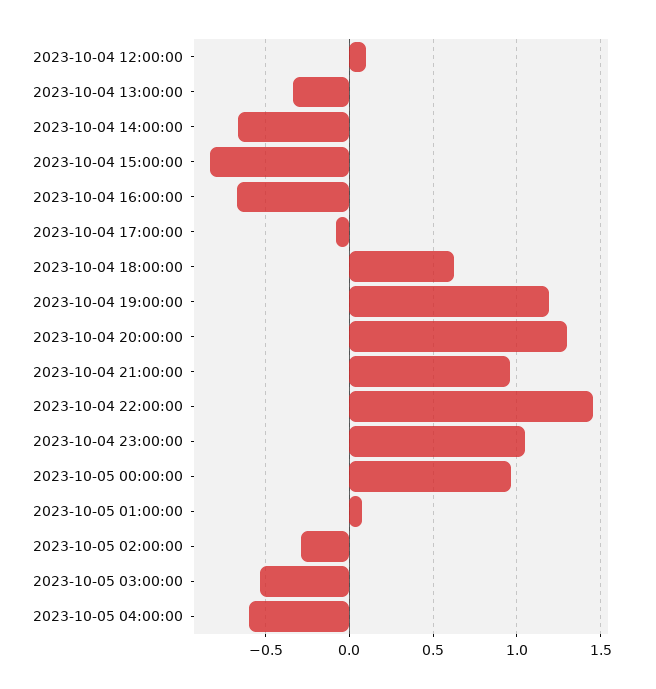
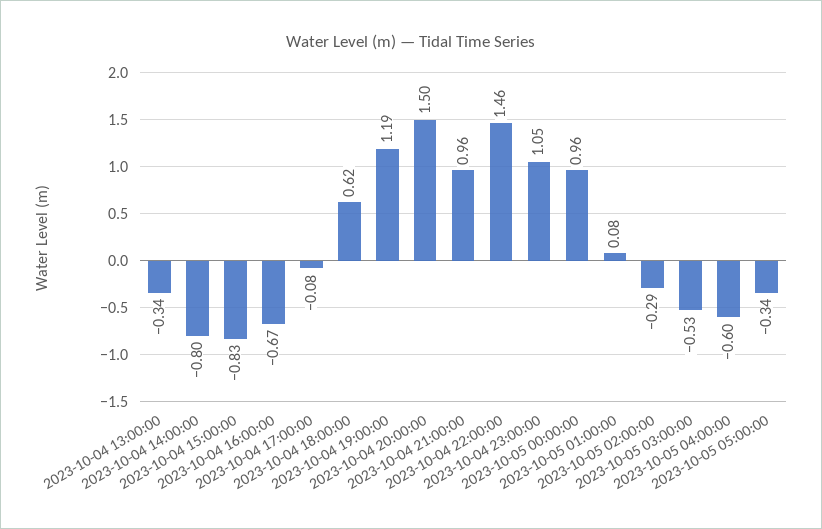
2023-10-04 12:00:00: 0.1 -> none
2023-10-04 14:00:00: -0.65 -> -0.8
2023-10-04 20:00:00: 1.3 -> 1.5
2023-10-05 05:00:00: none -> -0.34

